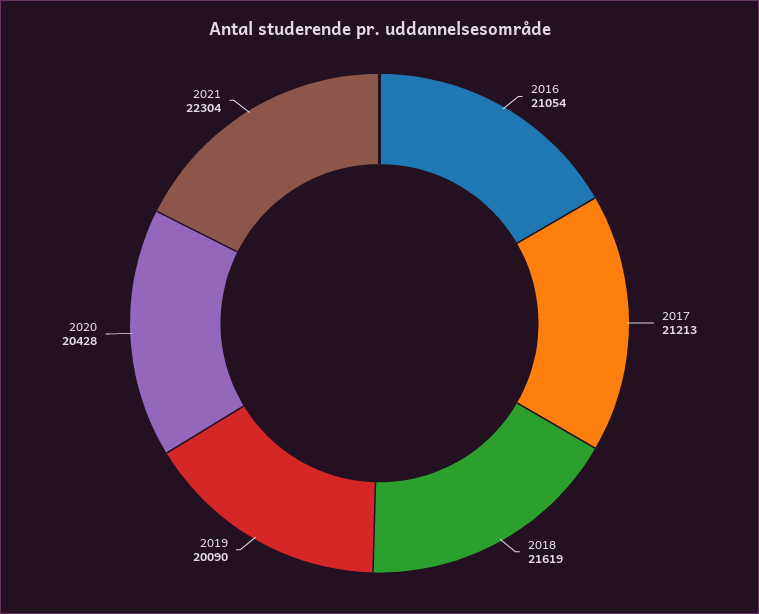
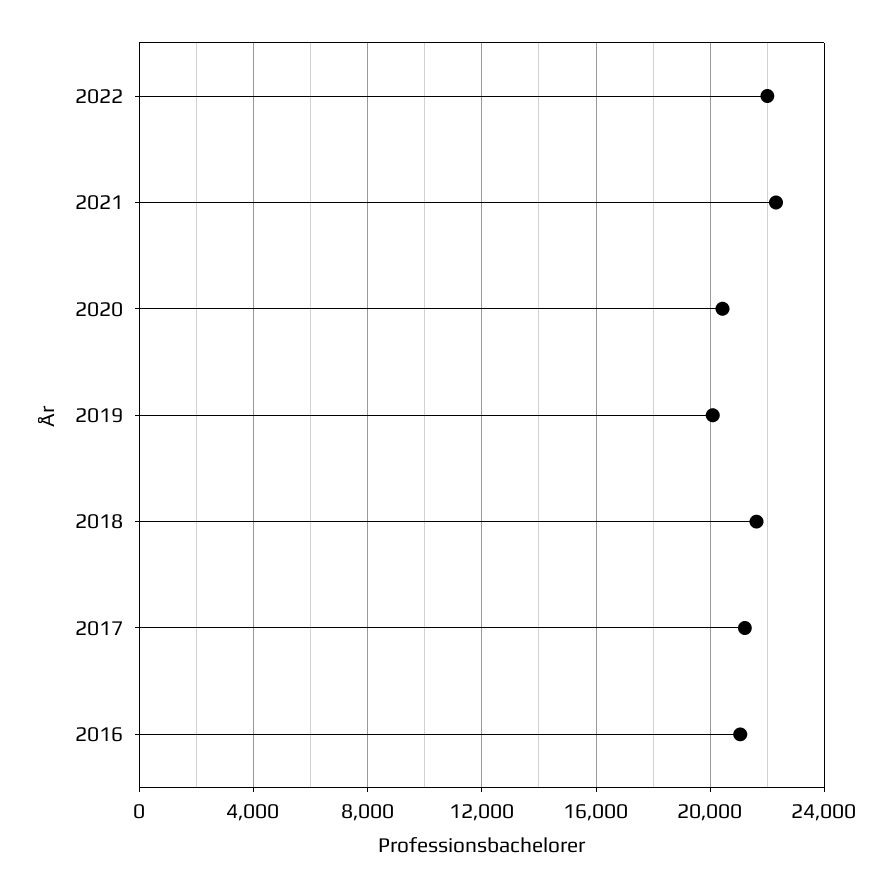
2022: none -> 22000

